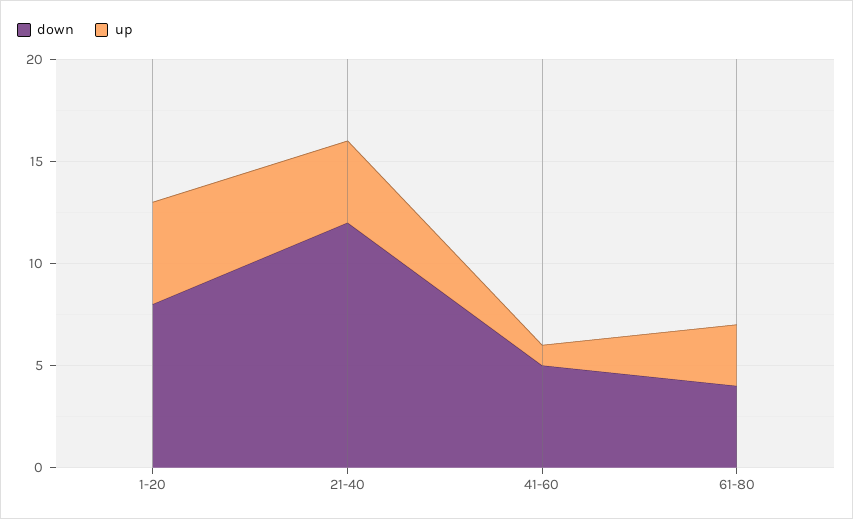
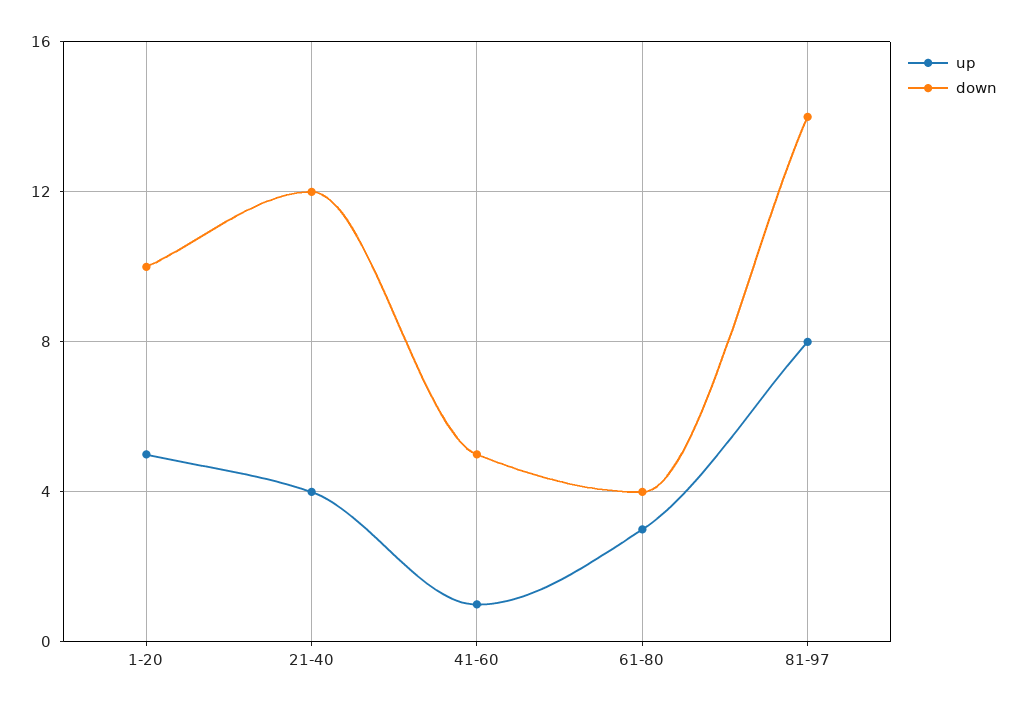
down, 1-20: 8 -> 10
up, 81-97: none -> 8
down, 81-97: none -> 14

